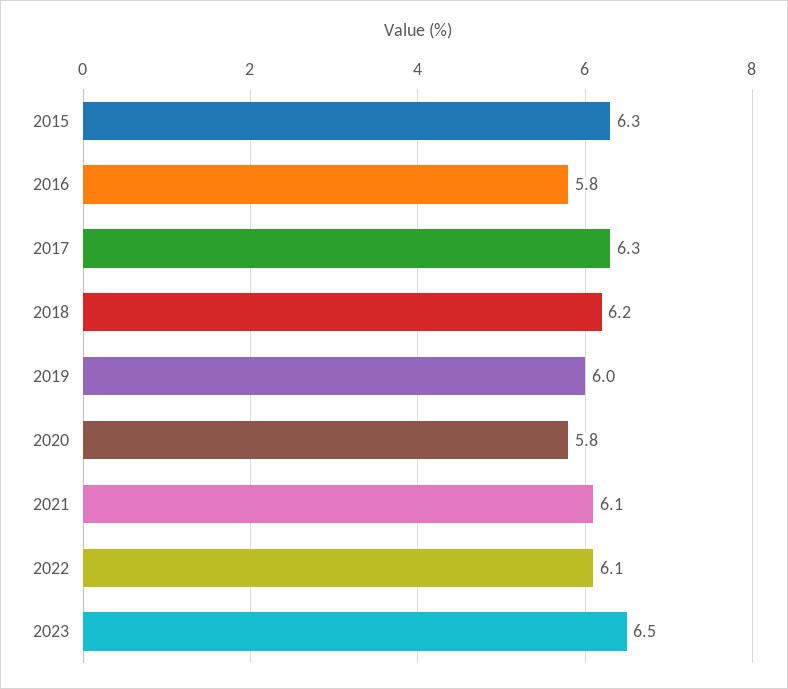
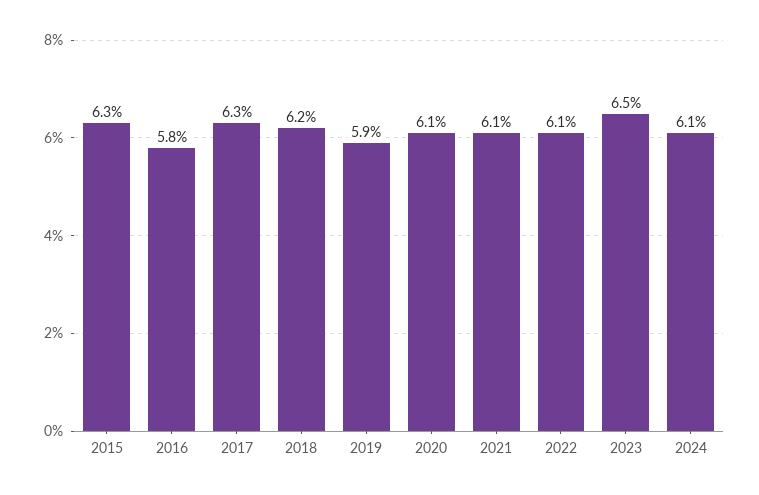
2019: 6 -> 5.9
2020: 5.8 -> 6.1
2024: none -> 6.1

